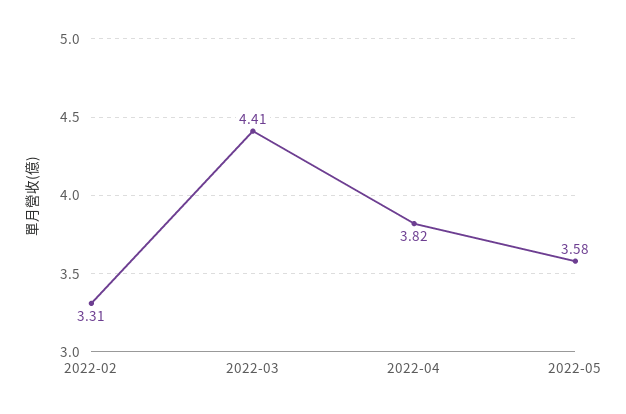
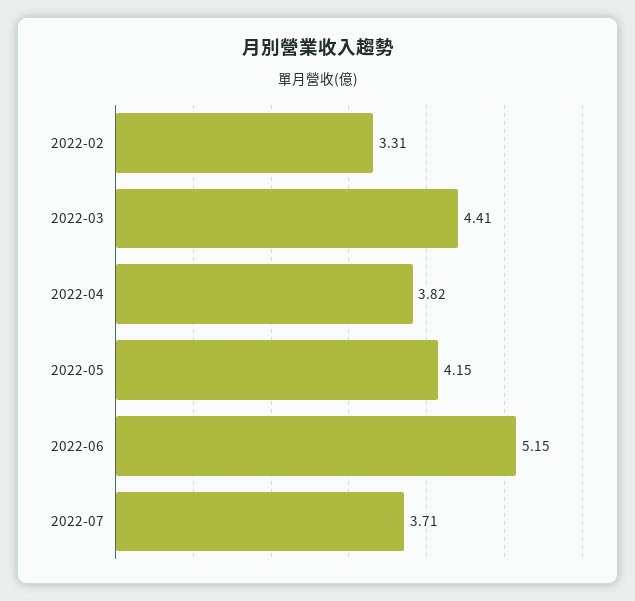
2022-05: 3.58 -> 4.15
2022-06: none -> 5.15
2022-07: none -> 3.71

